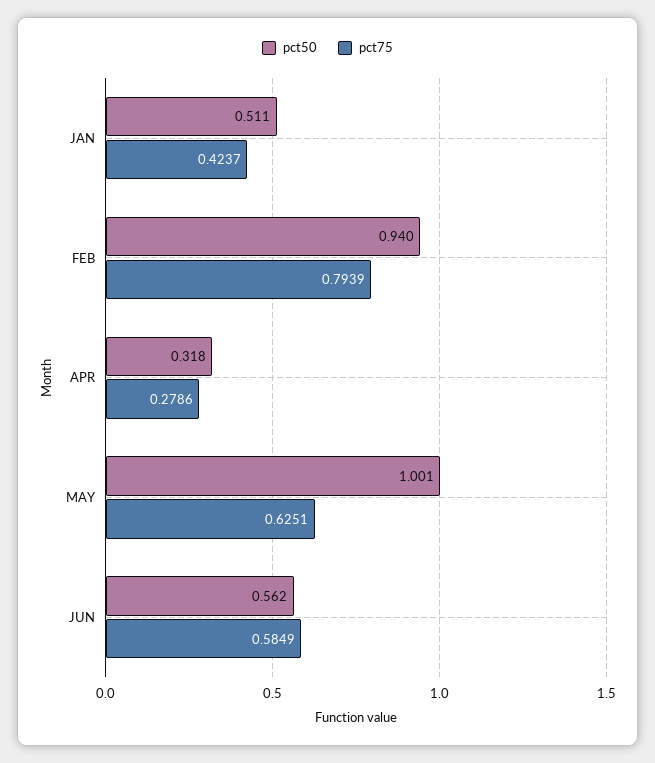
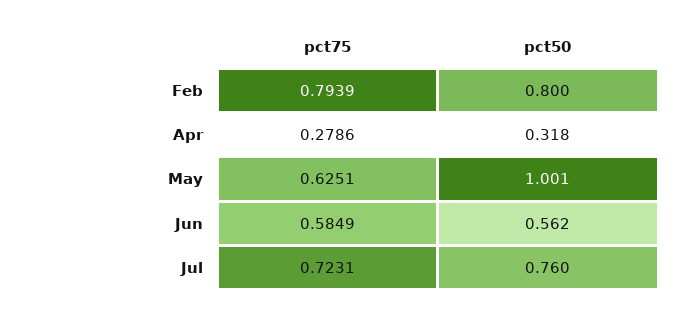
pct50, JAN: 0.511 -> none
pct75, JAN: 0.4237 -> none
pct50, FEB: 0.94 -> 0.8
pct75, Jul: none -> 0.7231
pct50, Jul: none -> 0.76

